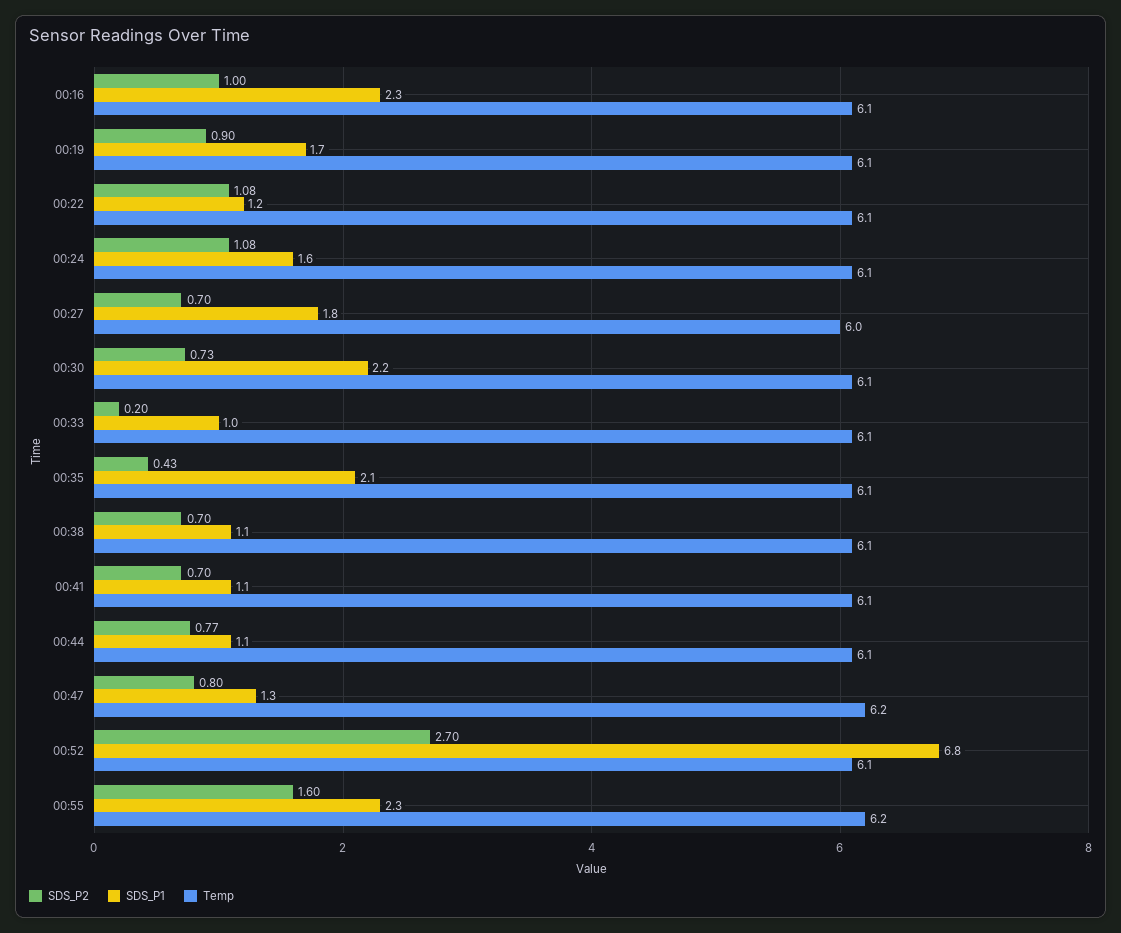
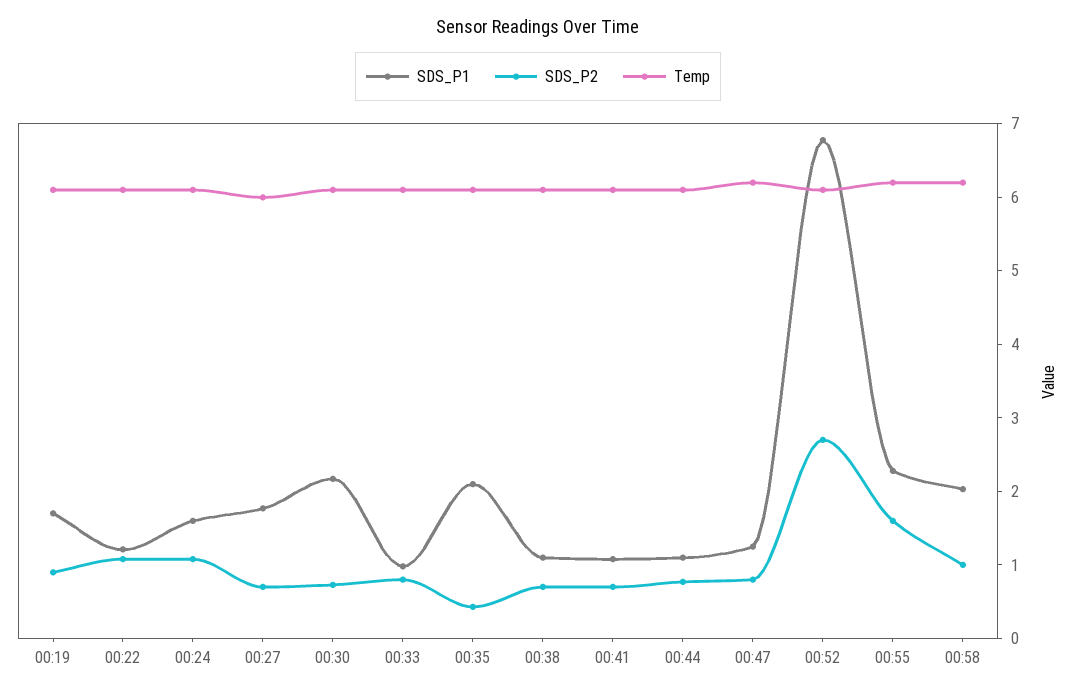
SDS_P2, 00:16: 1 -> none
SDS_P1, 00:16: 2.3 -> none
Temp, 00:16: 6.1 -> none
SDS_P2, 00:33: 0.2 -> 0.8
SDS_P1, 00:58: none -> 2
SDS_P2, 00:58: none -> 1
Temp, 00:58: none -> 6.2

